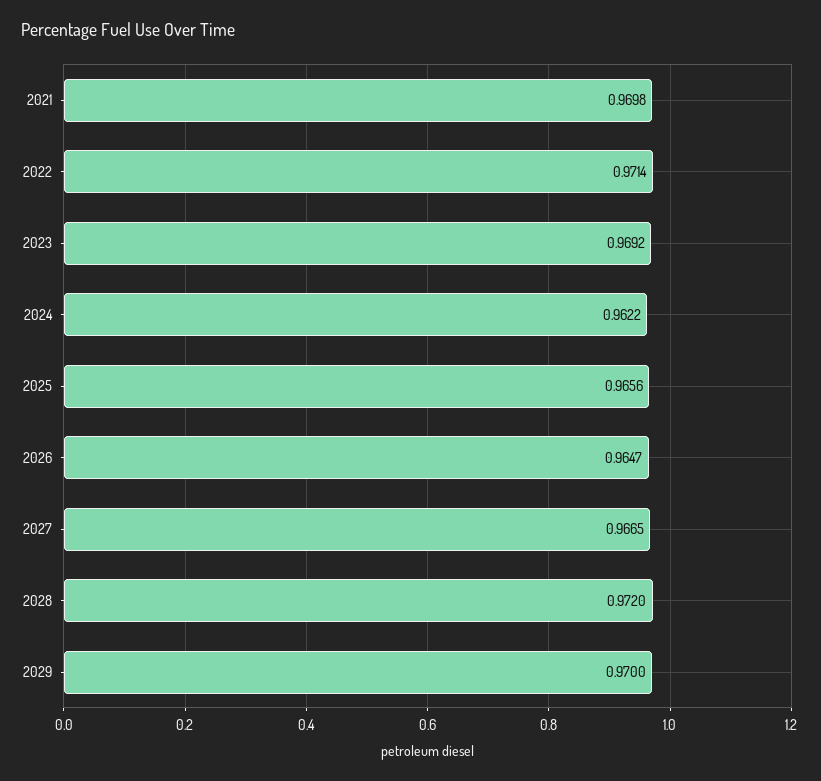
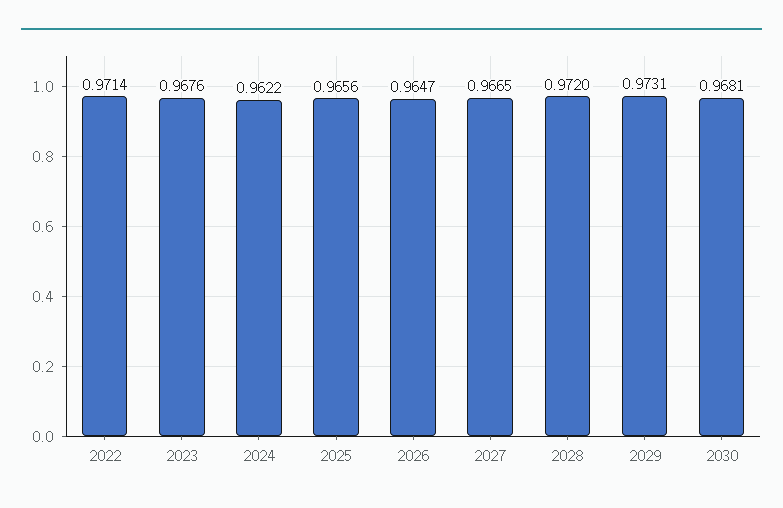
2021: 0.9698 -> none
2023: 0.9692 -> 0.9676
2029: 0.97 -> 0.9731
2030: none -> 0.9681

